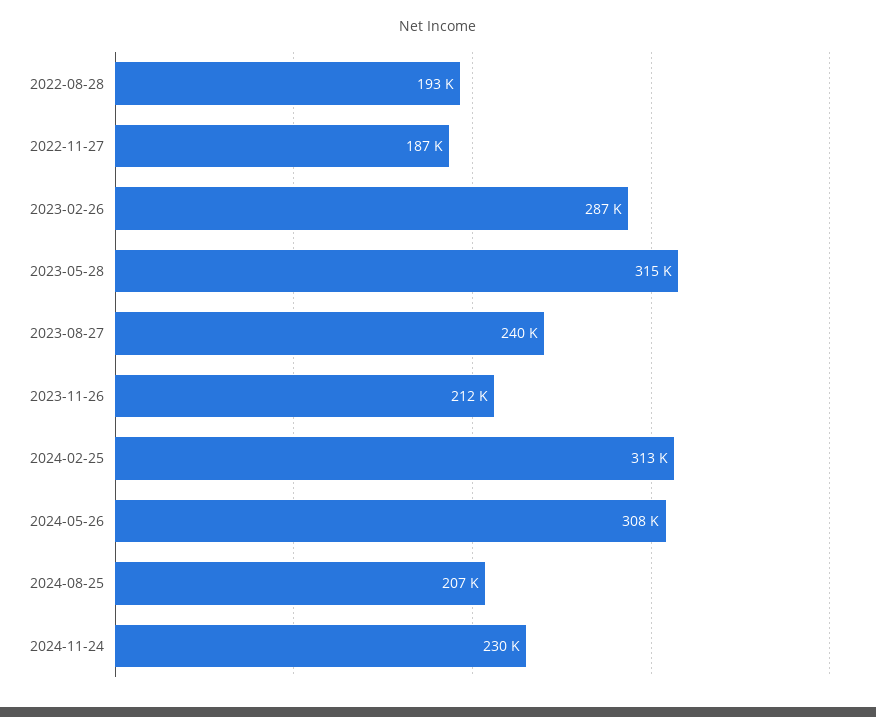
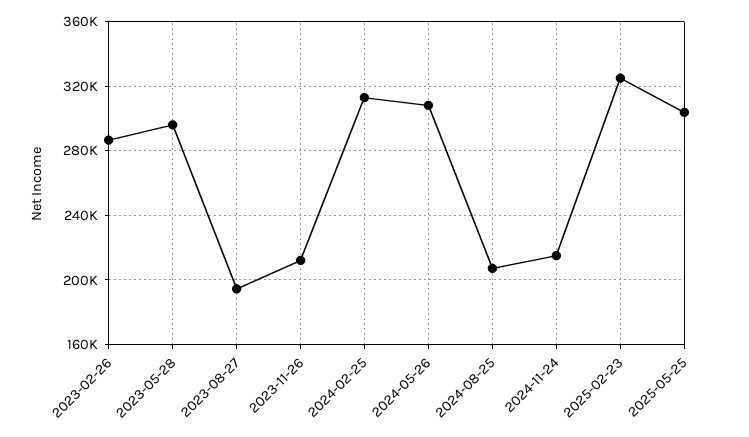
2022-08-28: 193000 -> none
2022-11-27: 187000 -> none
2023-05-28: 315000 -> 295000
2023-08-27: 240000 -> 195000
2024-11-24: 230000 -> 215000
2025-02-23: none -> 325000
2025-05-25: none -> 305000

